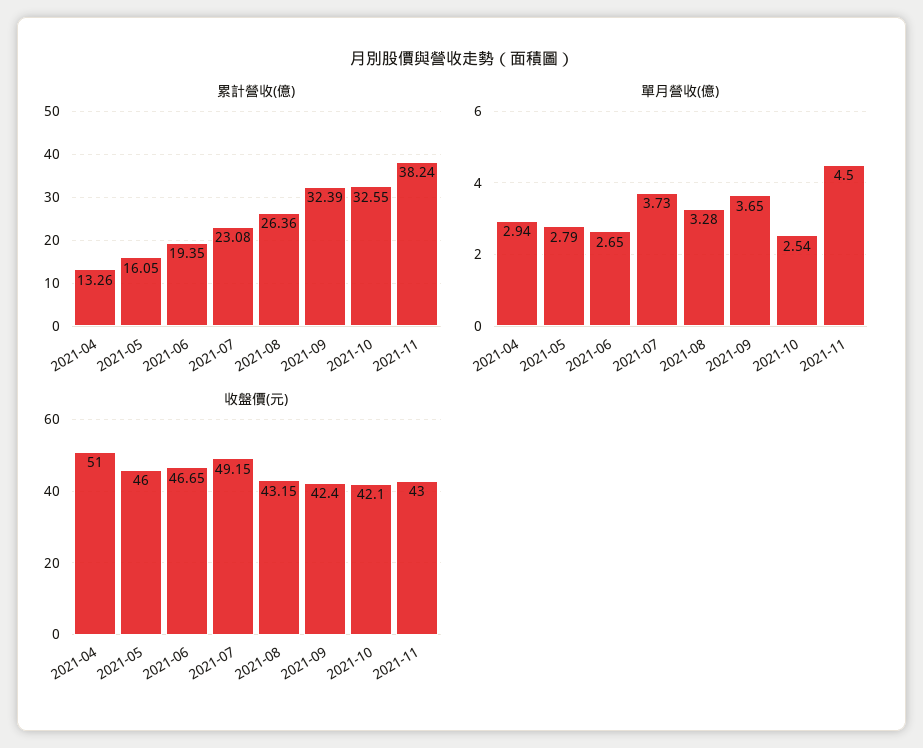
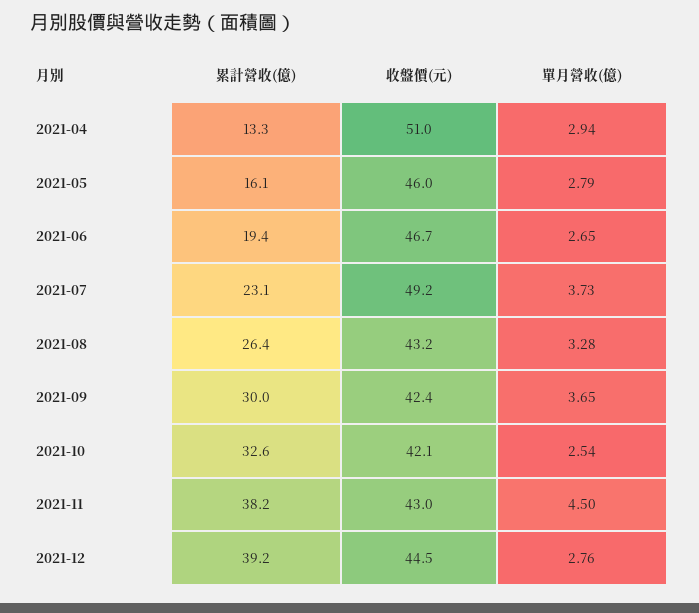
累計營收(億), 2021-09: 32.39 -> 30
累計營收(億), 2021-12: none -> 39.2
收盤價(元), 2021-12: none -> 44.5
單月營收(億), 2021-12: none -> 2.76

